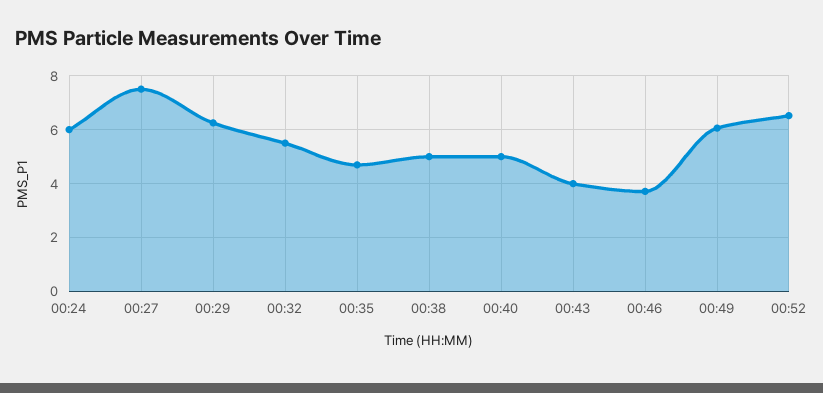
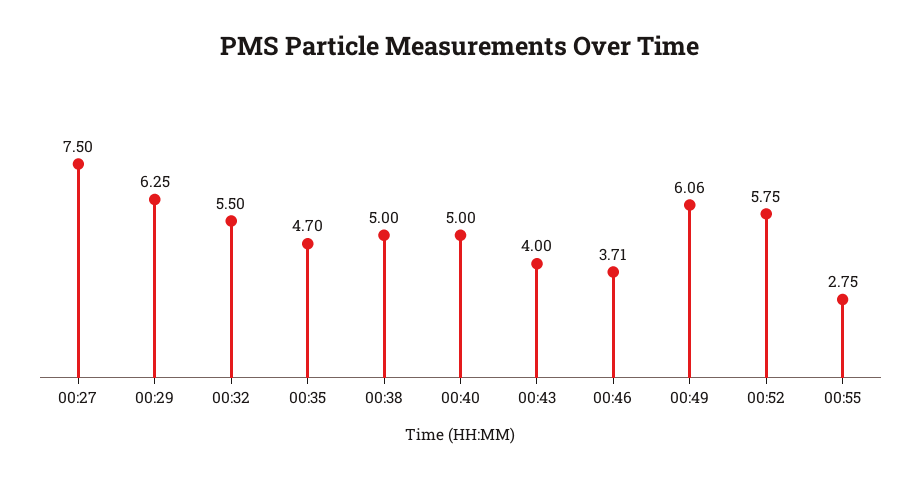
00:24: 6 -> none
00:52: 6.5 -> 5.75
00:55: none -> 2.75

